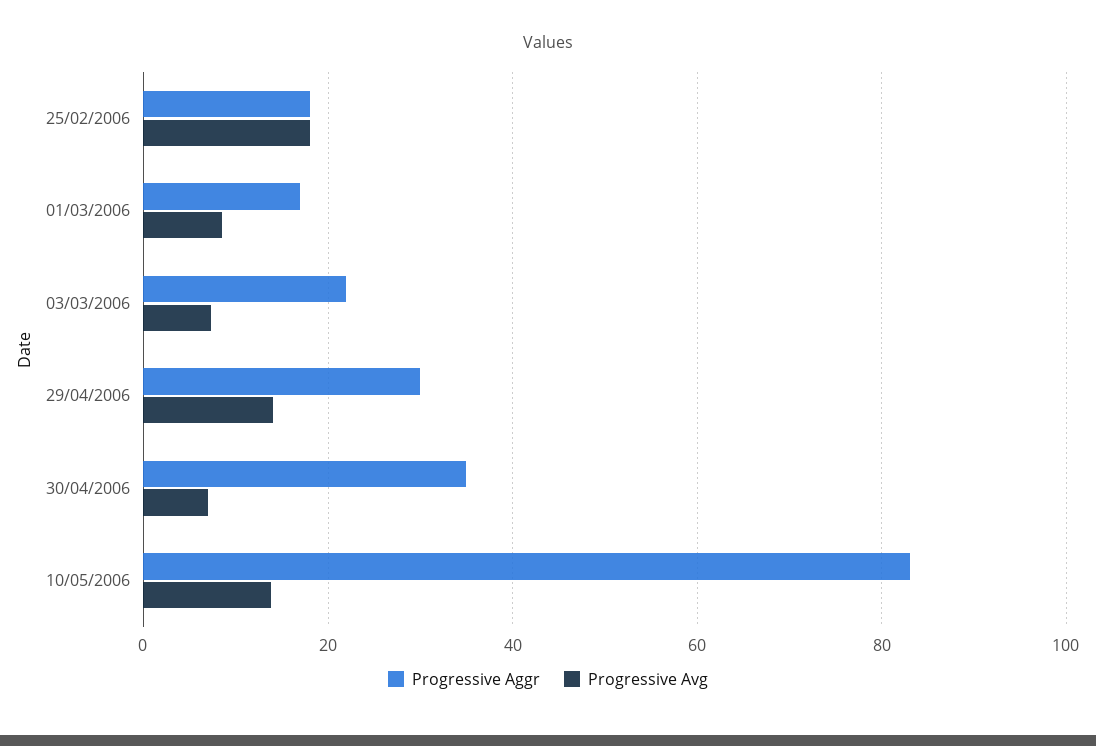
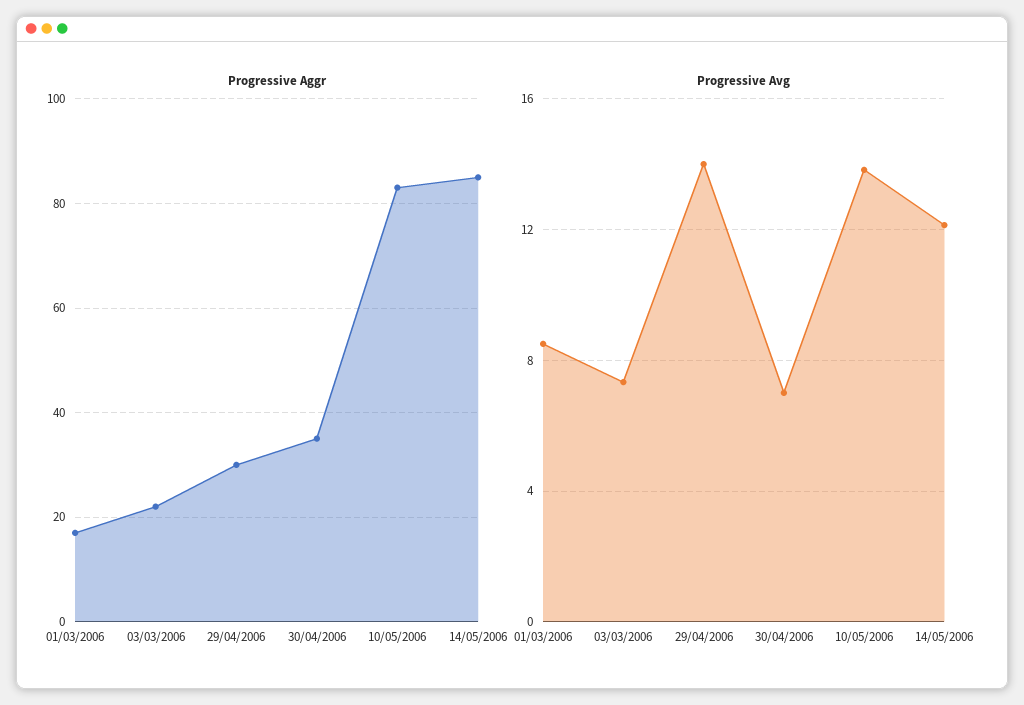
Progressive Aggr, 25/02/2006: 18 -> none
Progressive Avg, 25/02/2006: 18 -> none
Progressive Aggr, 14/05/2006: none -> 85
Progressive Avg, 14/05/2006: none -> 12

